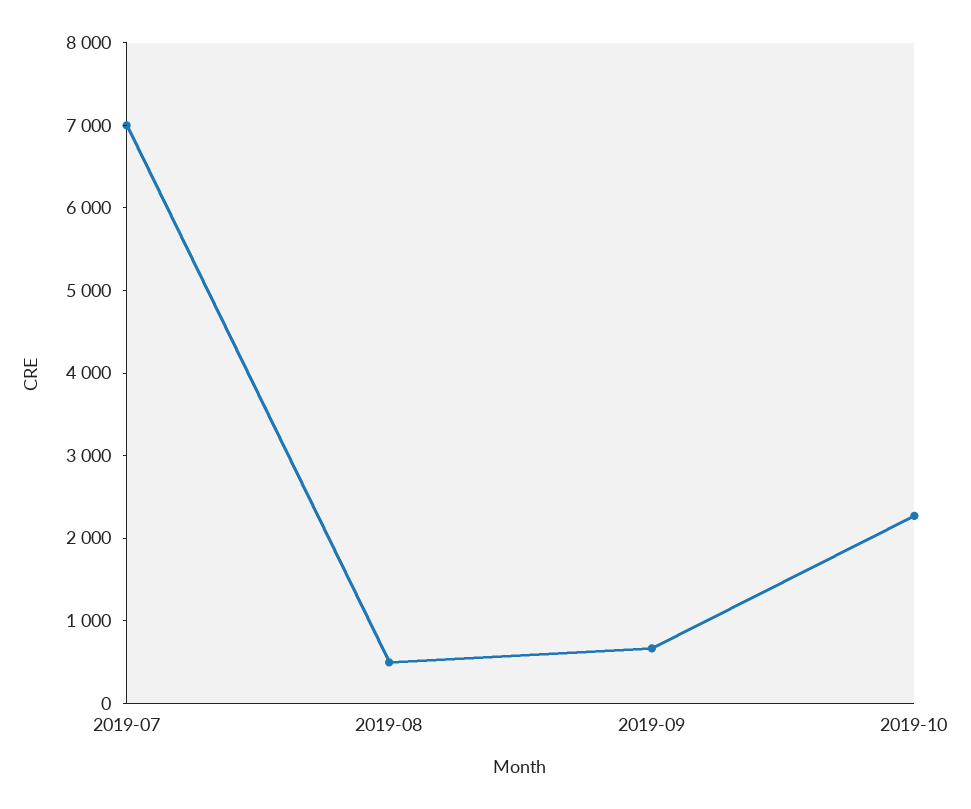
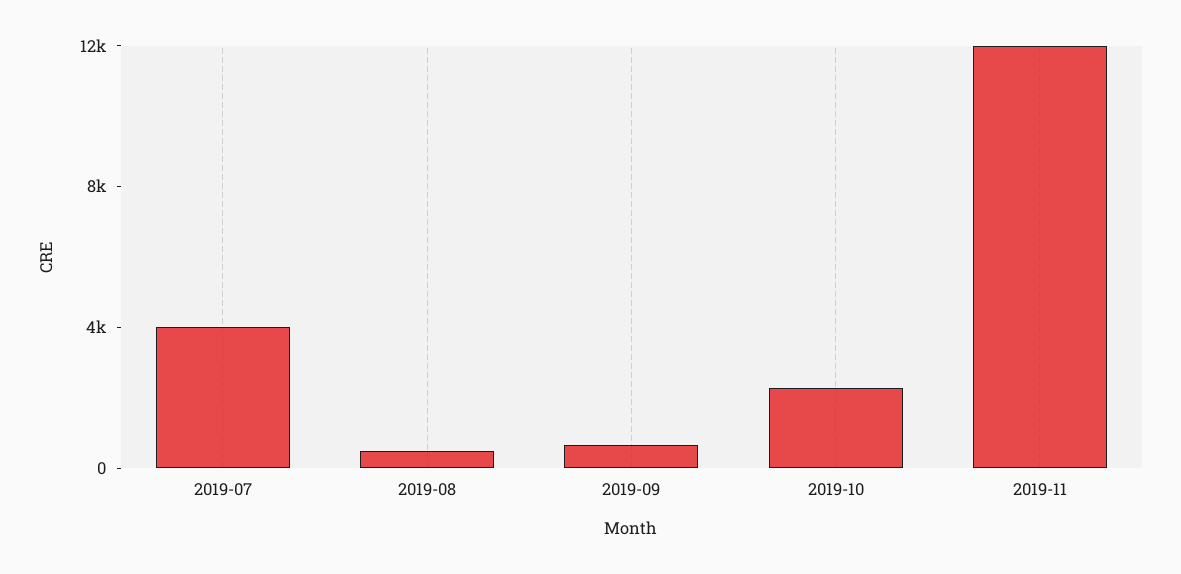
2019-07: 7000 -> 4000
2019-11: none -> 12000

